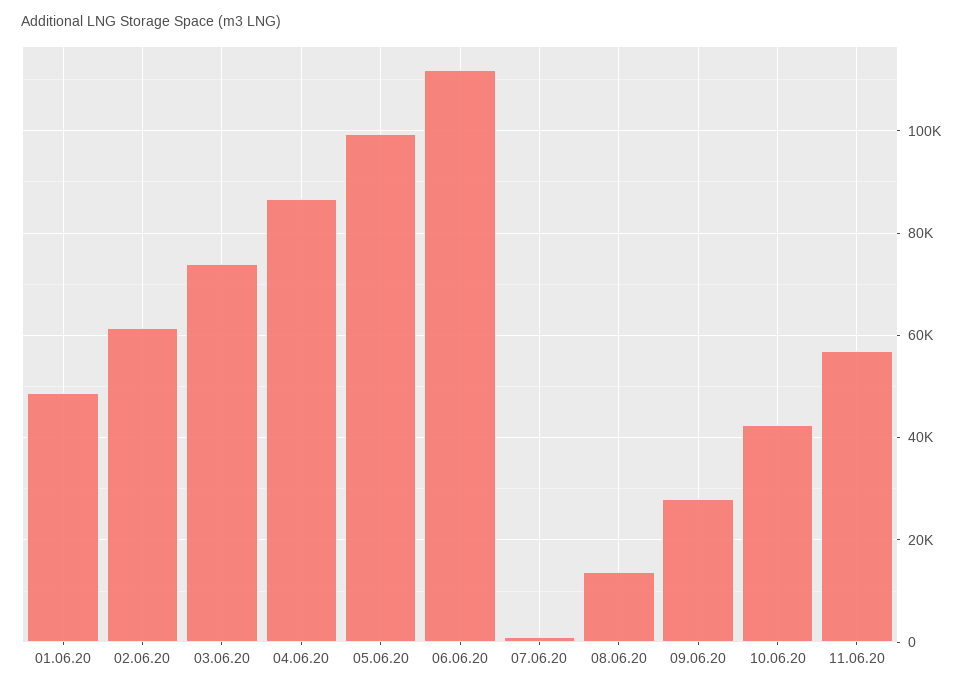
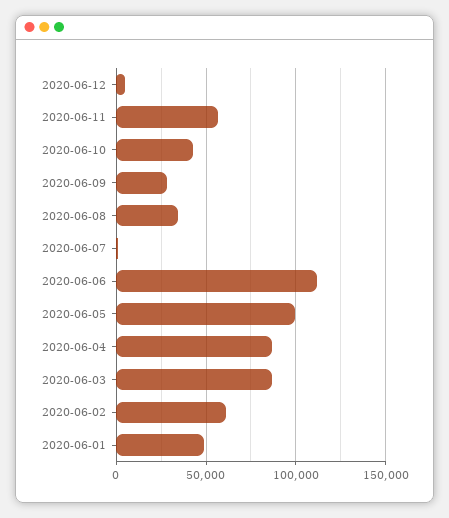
03.06.20: 74000 -> 85000
08.06.20: 14000 -> 35000
2020-06-12: none -> 5000

